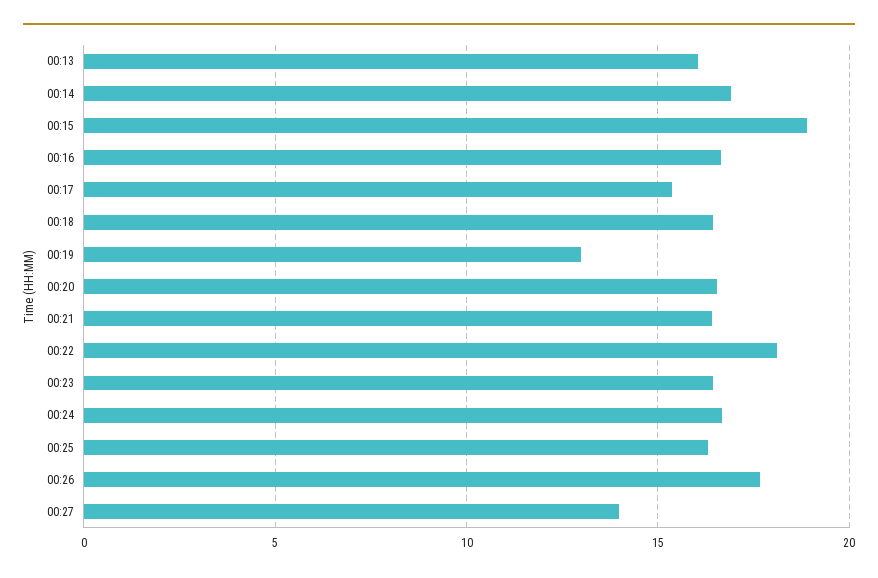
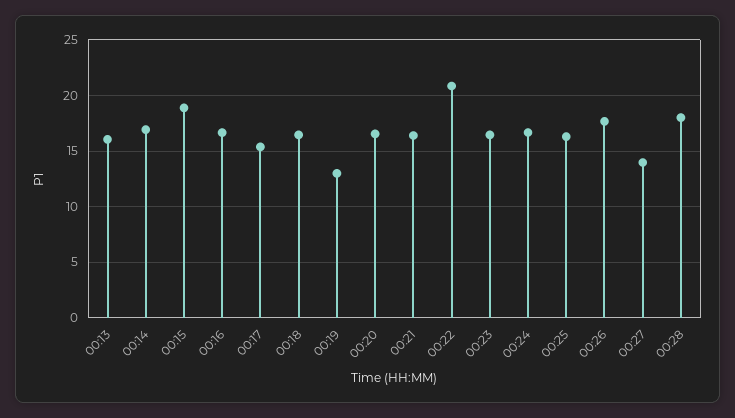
00:22: 18 -> 21
00:28: none -> 18

